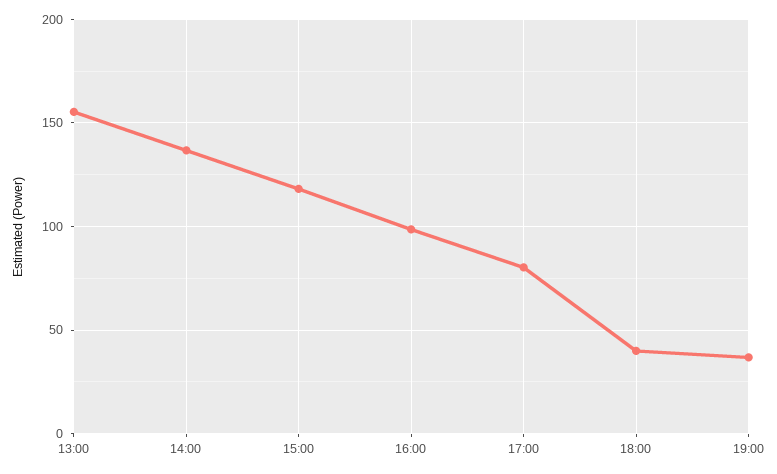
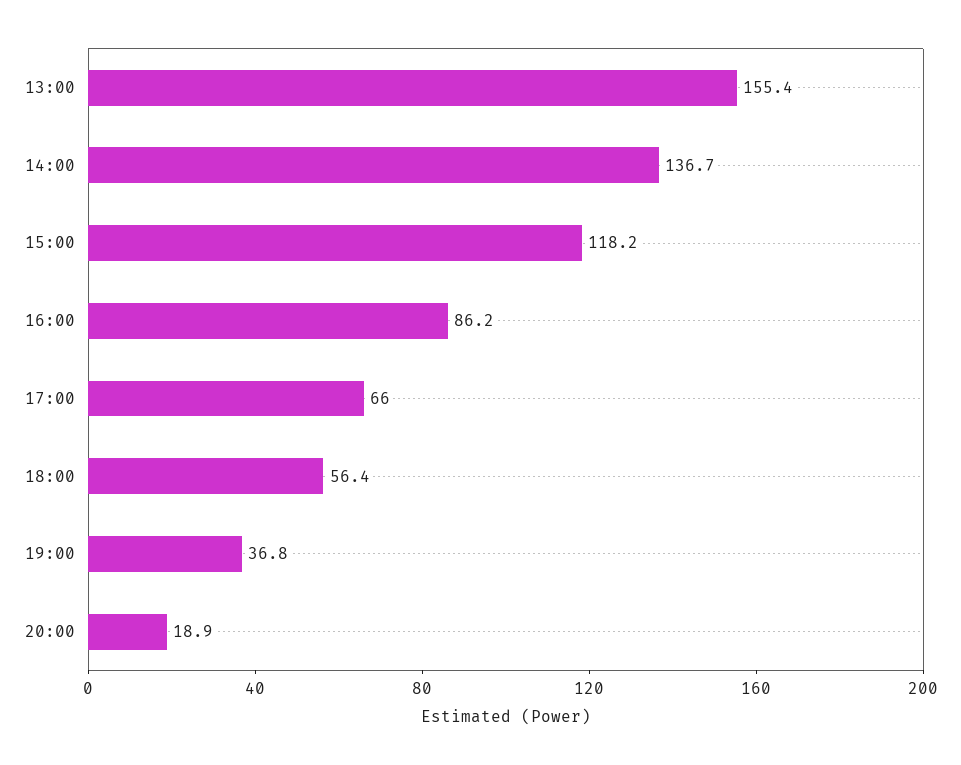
16:00: 100 -> 86.2
17:00: 80 -> 66
18:00: 40 -> 56.4
20:00: none -> 18.9

